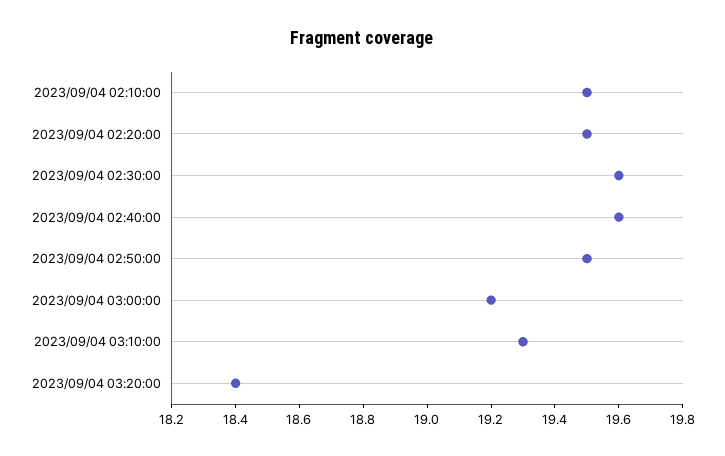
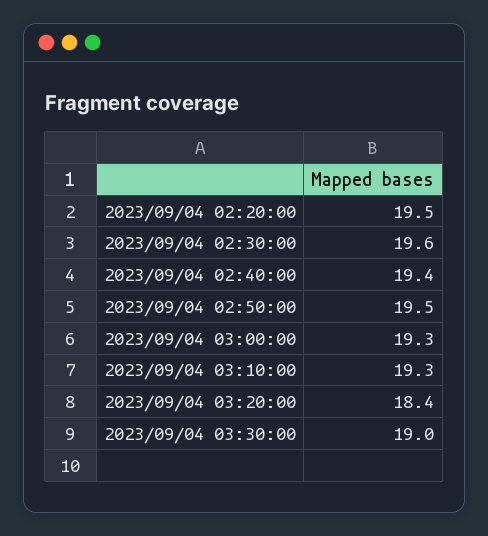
2023/09/04 02:10:00: 19.5 -> none
2023/09/04 02:40:00: 19.6 -> 19.4
2023/09/04 03:00:00: 19.2 -> 19.3
2023/09/04 03:30:00: none -> 19

